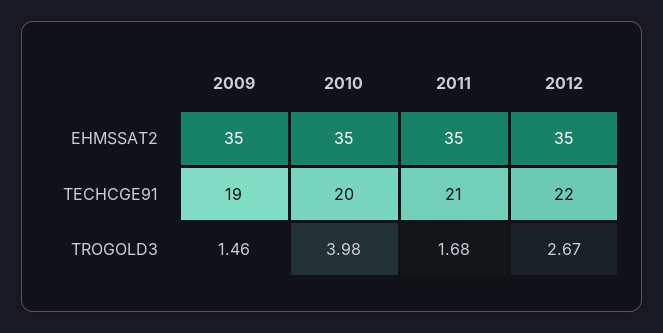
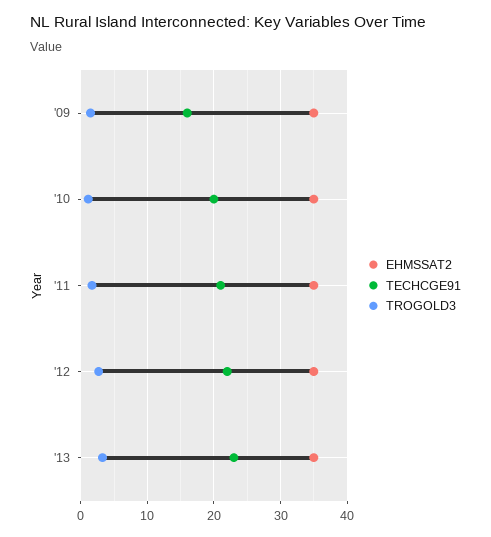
TECHCGE91, 2009: 19 -> 16
TROGOLD3, 2010: 3.98 -> 1
EHMSSAT2, '13: none -> 35
TECHCGE91, '13: none -> 23
TROGOLD3, '13: none -> 3

